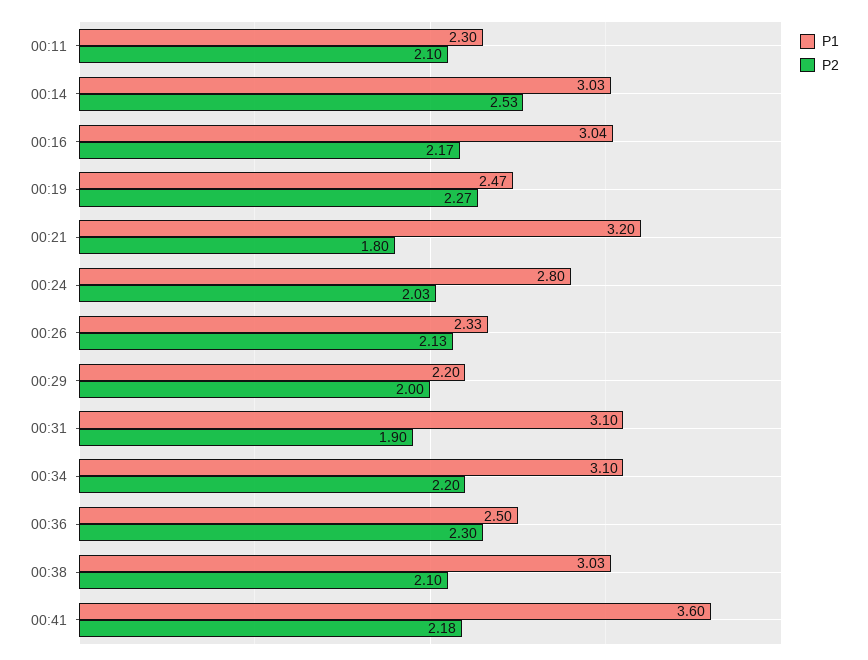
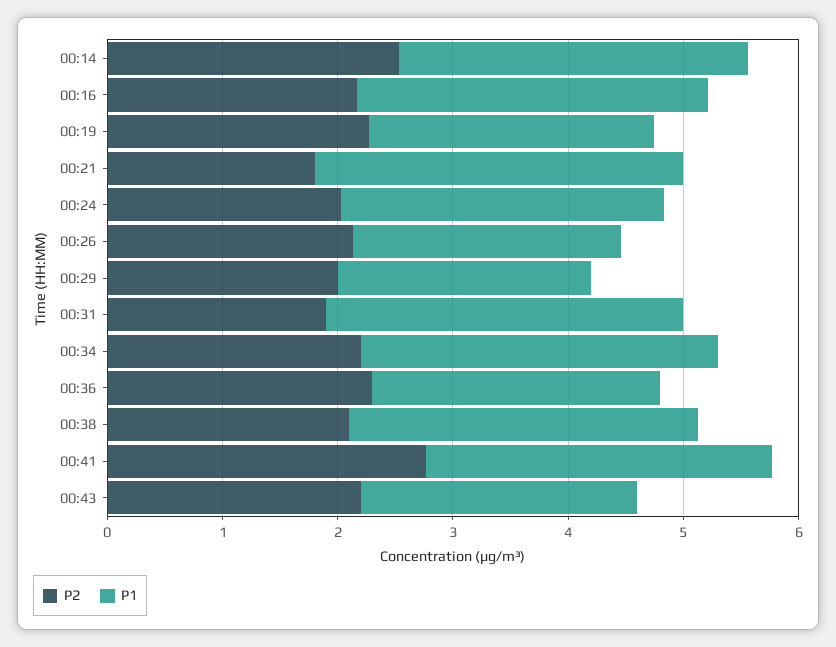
P1, 00:11: 2.3 -> none
P2, 00:11: 2.1 -> none
P1, 00:41: 3.6 -> 3
P2, 00:41: 2.18 -> 2.8
P2, 00:43: none -> 2.2
P1, 00:43: none -> 2.4

